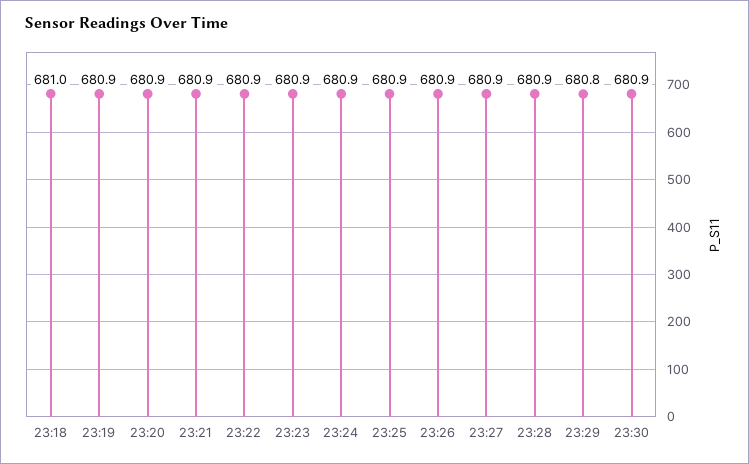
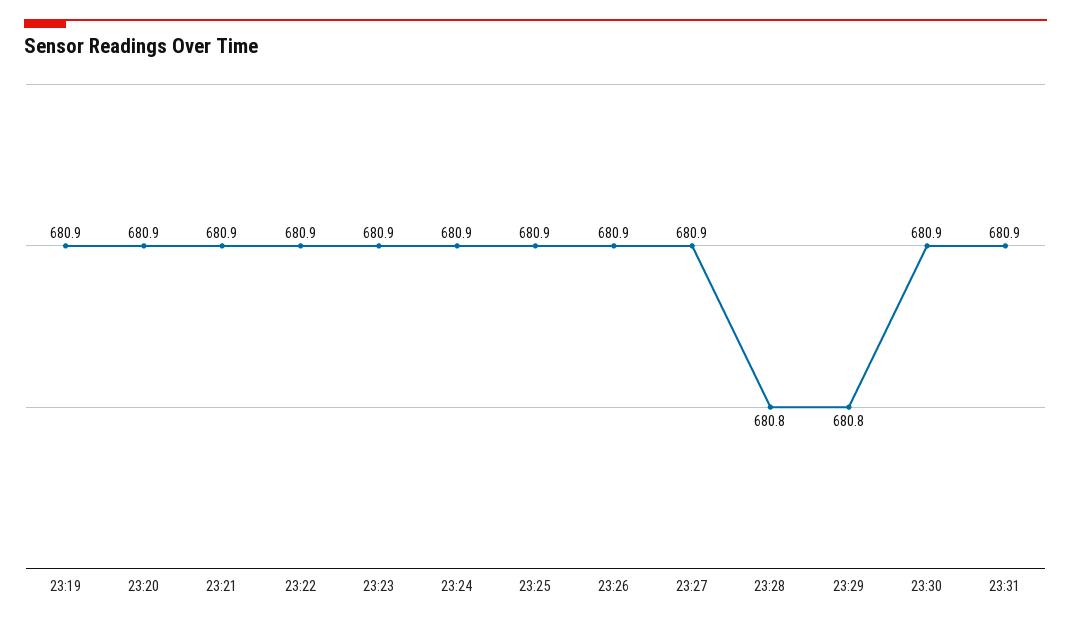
23:18: 681 -> none
23:28: 680.9 -> 680.8
23:31: none -> 680.9

